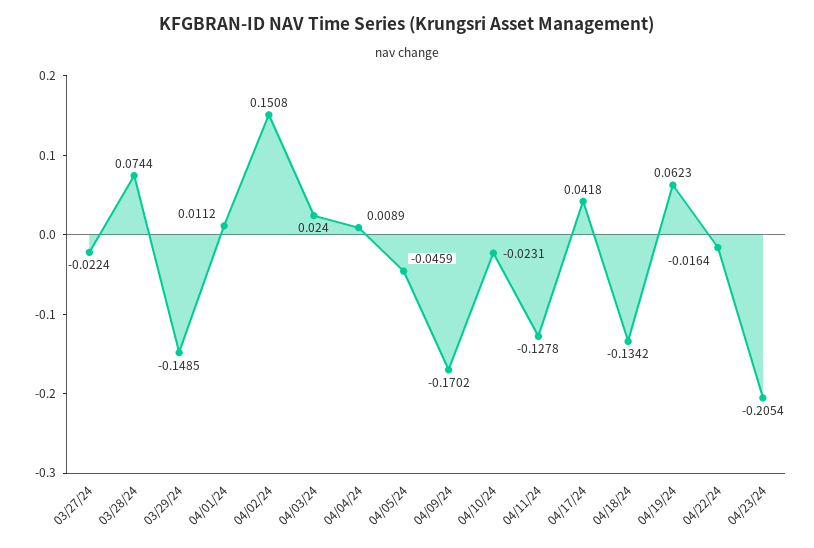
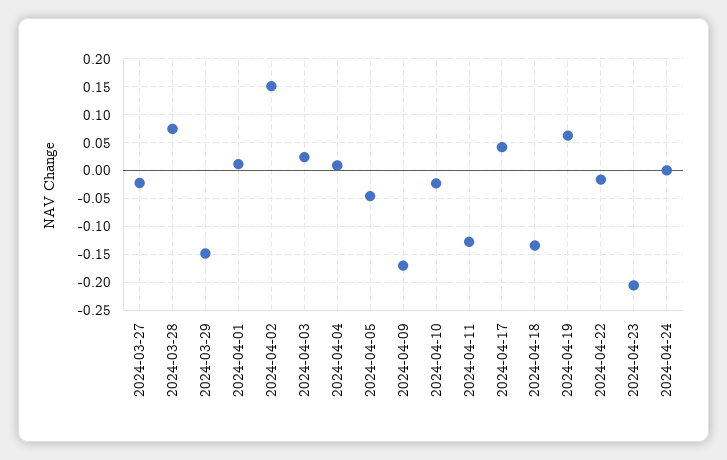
2024-04-24: none -> 0

